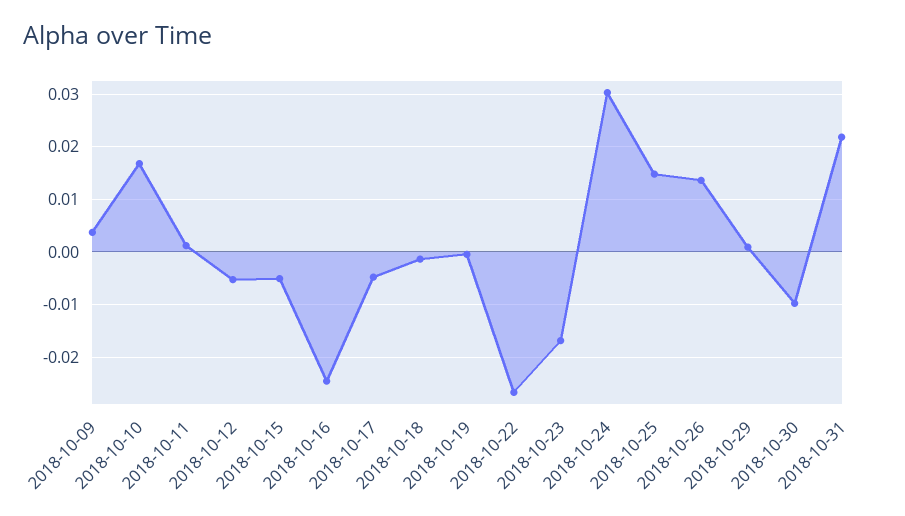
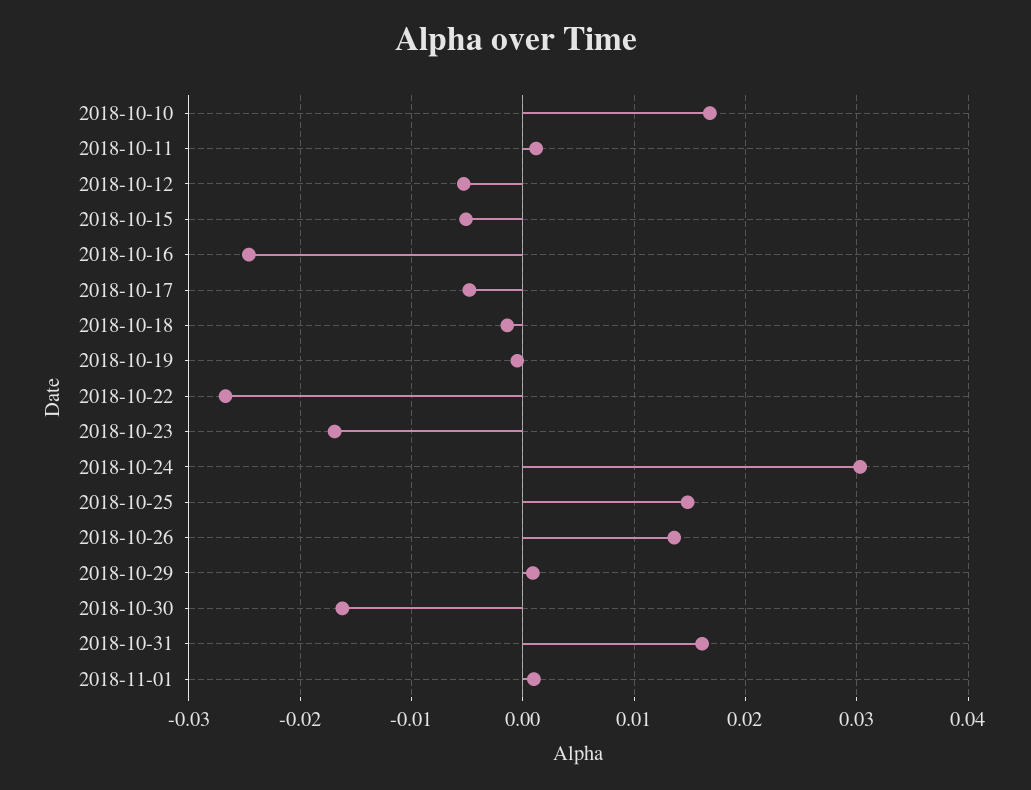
2018-10-09: 0.004 -> none
2018-10-30: -0.01 -> -0.016
2018-10-31: 0.022 -> 0.016
2018-11-01: none -> 0.001

